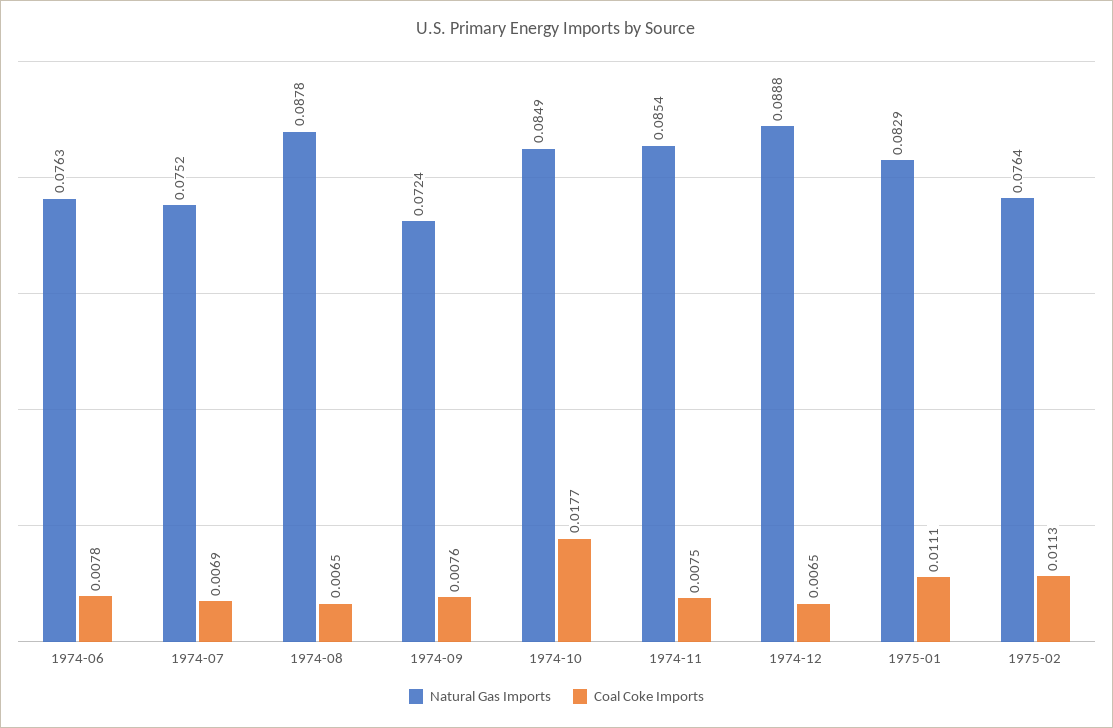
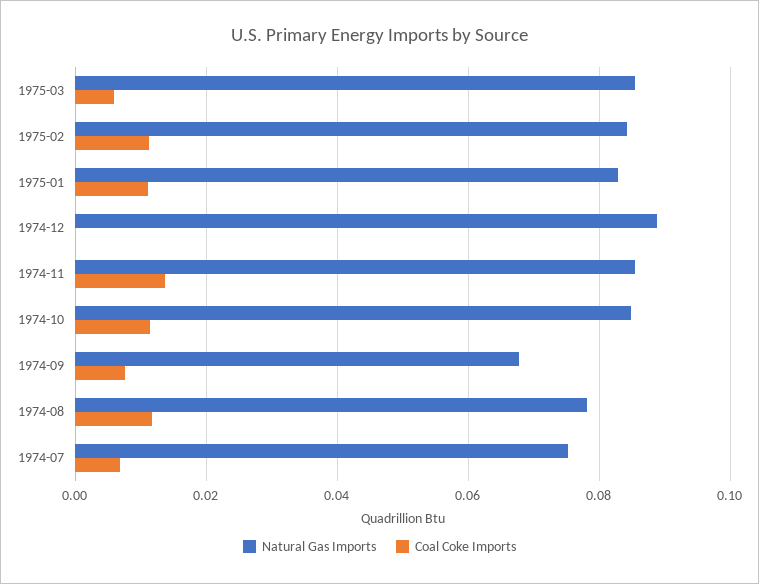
Natural Gas Imports, 1974-06: 0.0763 -> none
Coal Coke Imports, 1974-06: 0.0078 -> none
Natural Gas Imports, 1974-08: 0.0878 -> 0.078
Coal Coke Imports, 1974-08: 0.0065 -> 0.012
Natural Gas Imports, 1974-09: 0.0724 -> 0.068
Coal Coke Imports, 1974-10: 0.0177 -> 0.012
Coal Coke Imports, 1974-11: 0.0075 -> 0.014
Coal Coke Imports, 1974-12: 0.0065 -> 0
Natural Gas Imports, 1975-02: 0.0764 -> 0.084
Natural Gas Imports, 1975-03: none -> 0.086
Coal Coke Imports, 1975-03: none -> 0.006

